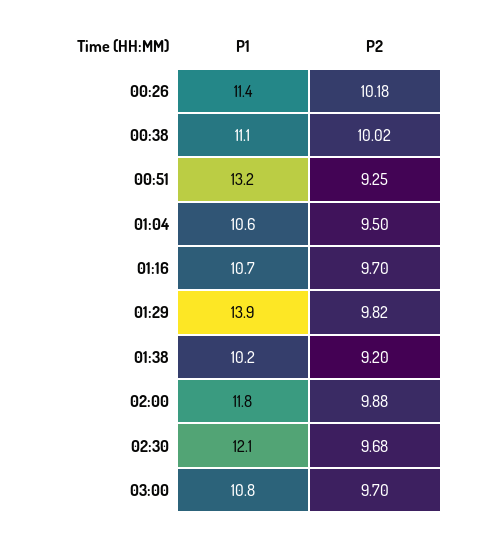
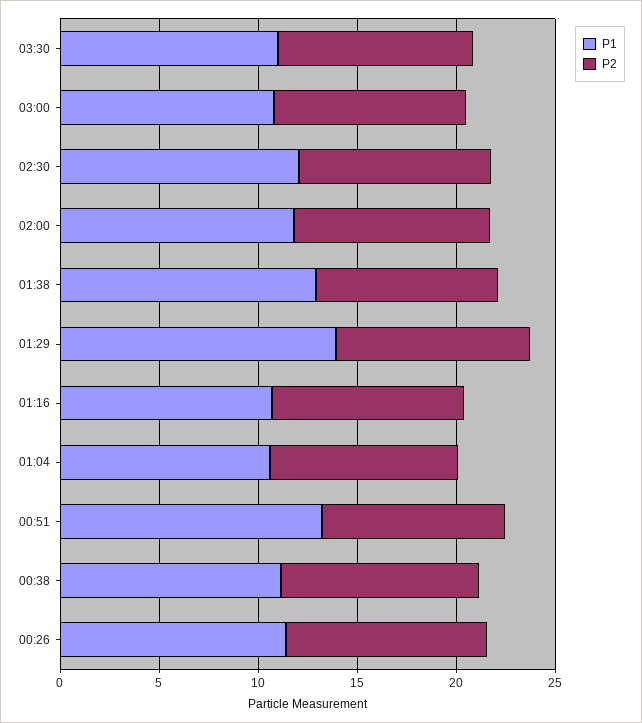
P1, 01:38: 10.2 -> 13
P1, 03:30: none -> 11
P2, 03:30: none -> 10

